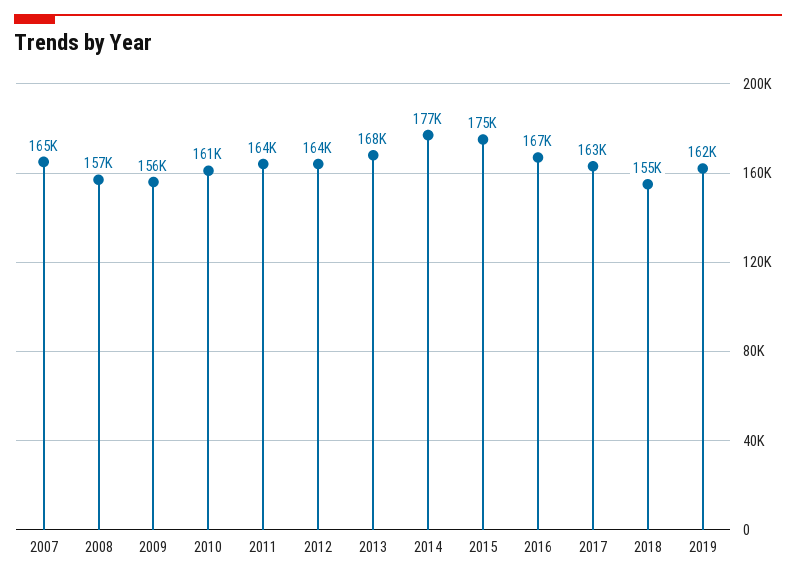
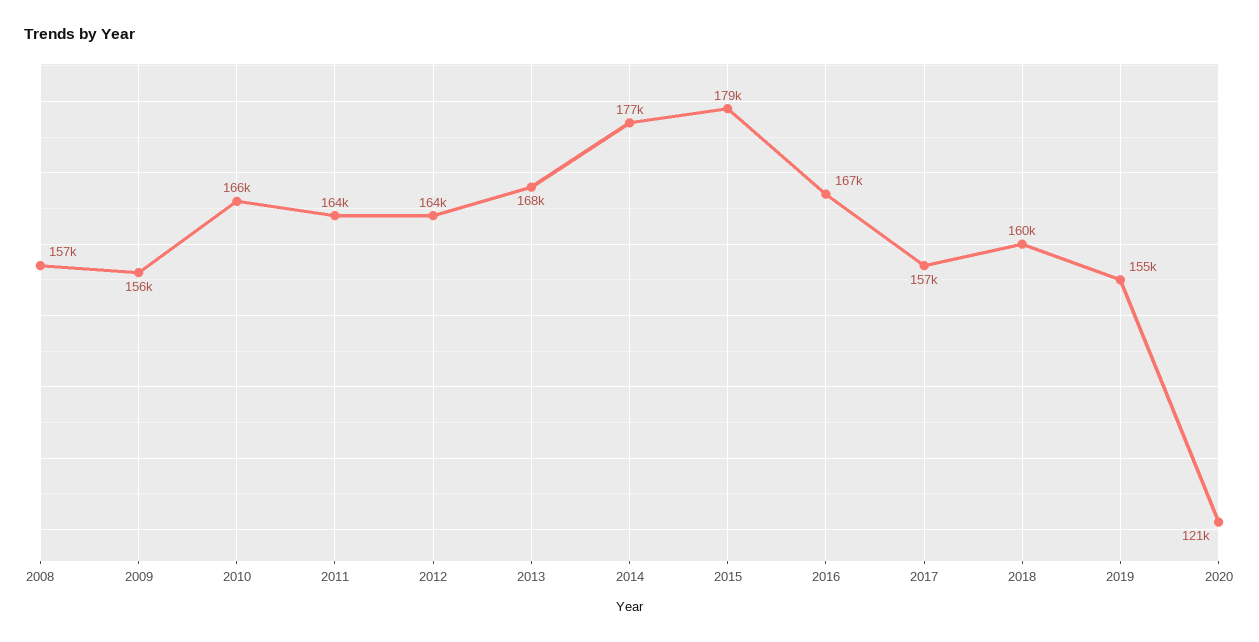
2007: 165000 -> none
2010: 161000 -> 166000
2015: 175000 -> 179000
2017: 163000 -> 157000
2018: 155000 -> 160000
2019: 162000 -> 155000
2020: none -> 121000

